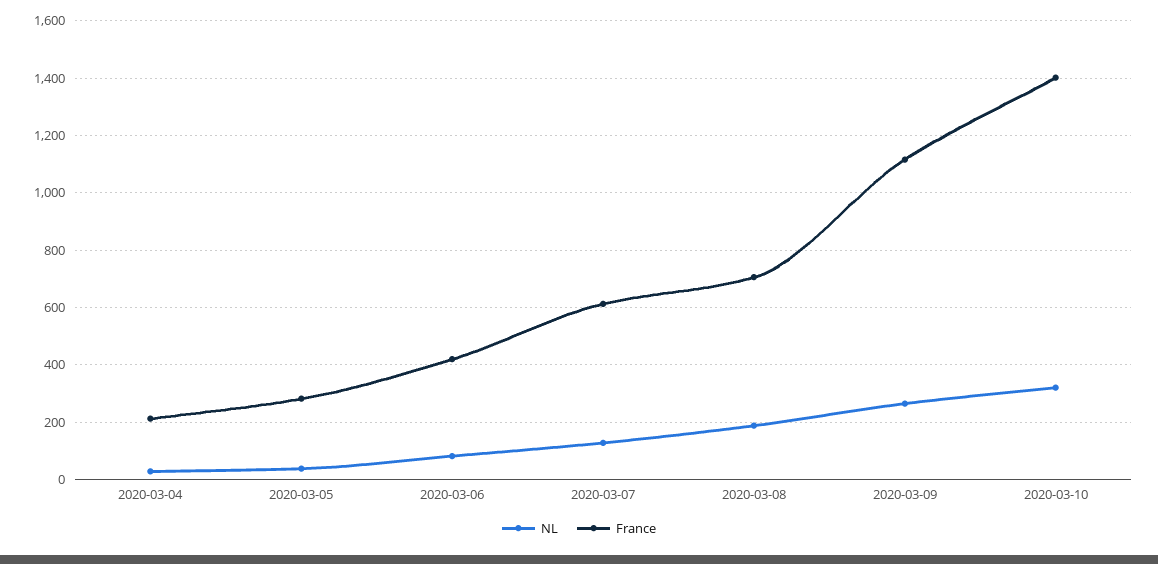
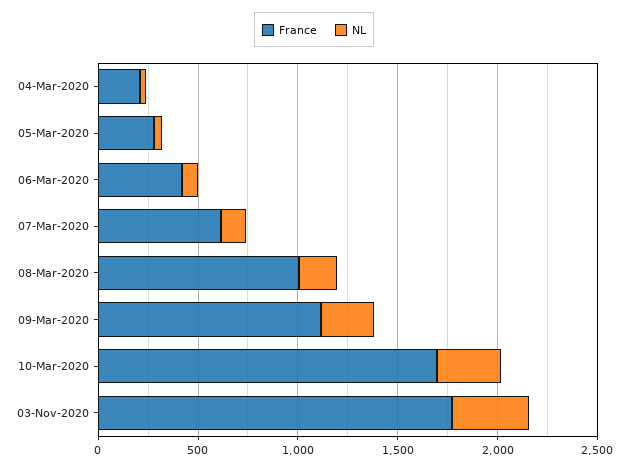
France, 2020-03-08: 700 -> 1000
France, 2020-03-10: 1400 -> 1700
France, 03-Nov-2020: none -> 1800
NL, 03-Nov-2020: none -> 400

